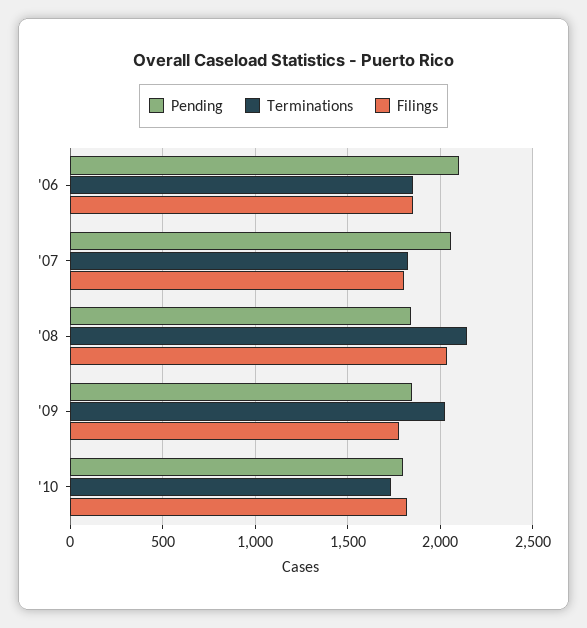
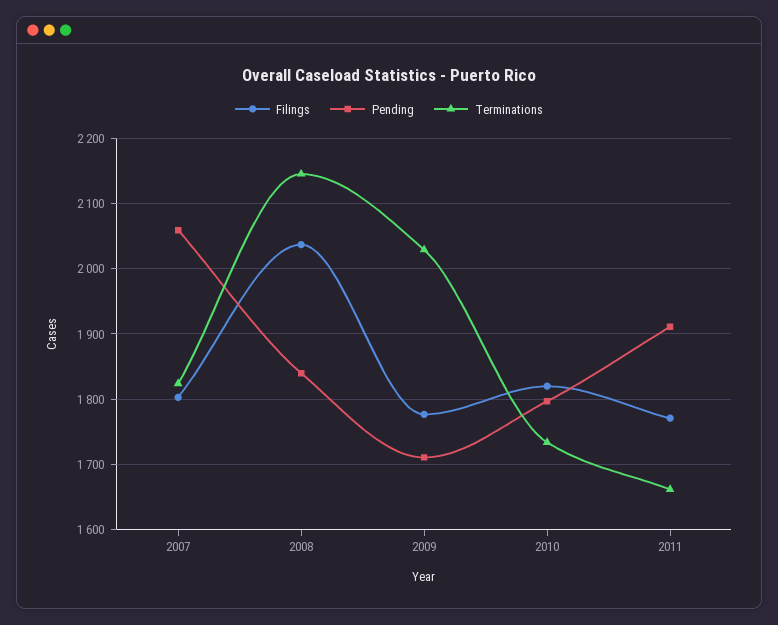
Pending, '06: 2100 -> none
Terminations, '06: 1850 -> none
Filings, '06: 1850 -> none
Pending, '09: 1850 -> 1710
Filings, 2011: none -> 1770
Pending, 2011: none -> 1910
Terminations, 2011: none -> 1660

